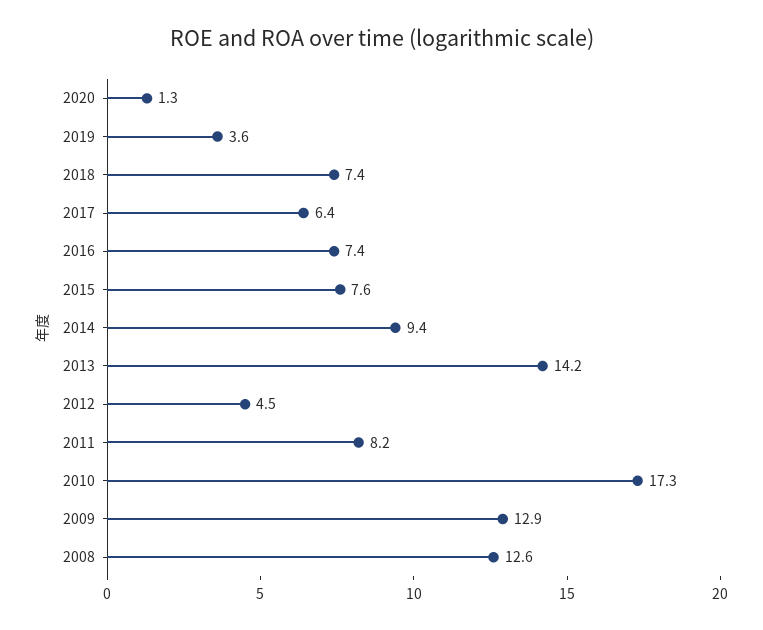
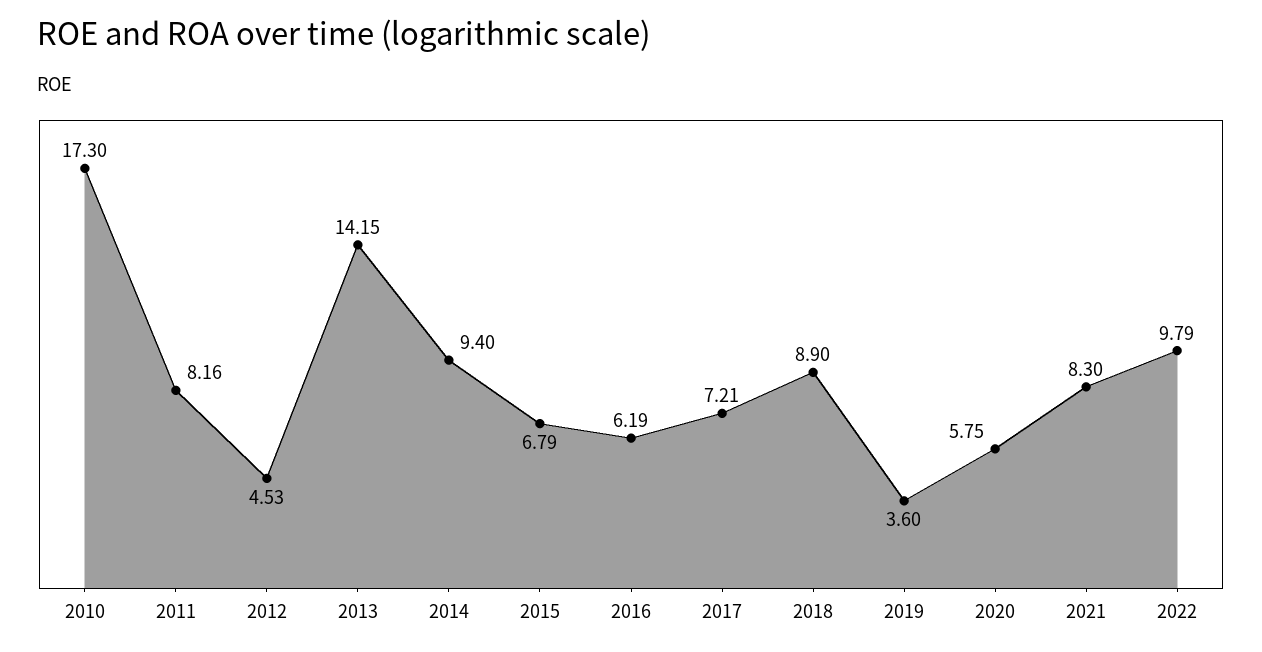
2020: 1.3 -> 5.75
2018: 7.4 -> 8.9
2017: 6.4 -> 7.21
2016: 7.4 -> 6.19
2015: 7.6 -> 6.79
2009: 12.9 -> none
2008: 12.6 -> none
2021: none -> 8.3
2022: none -> 9.79

